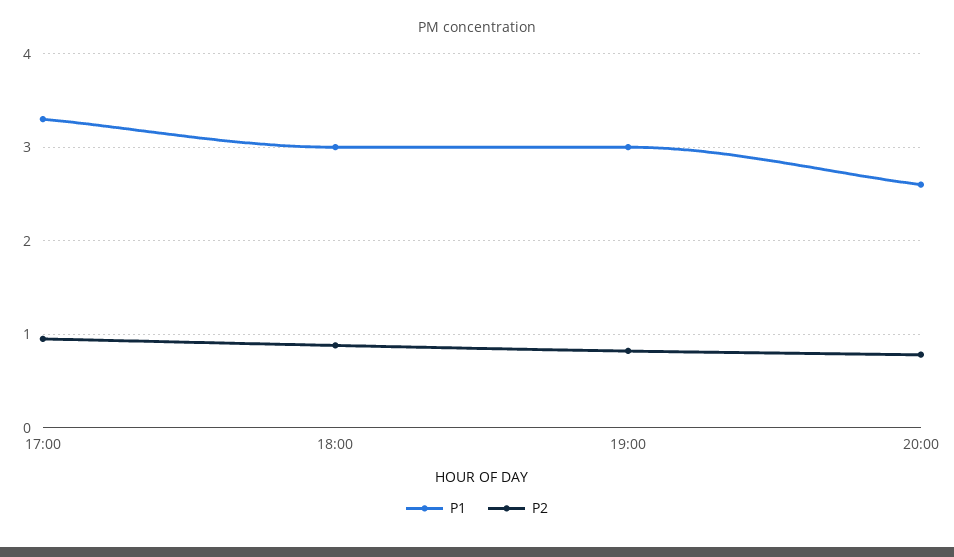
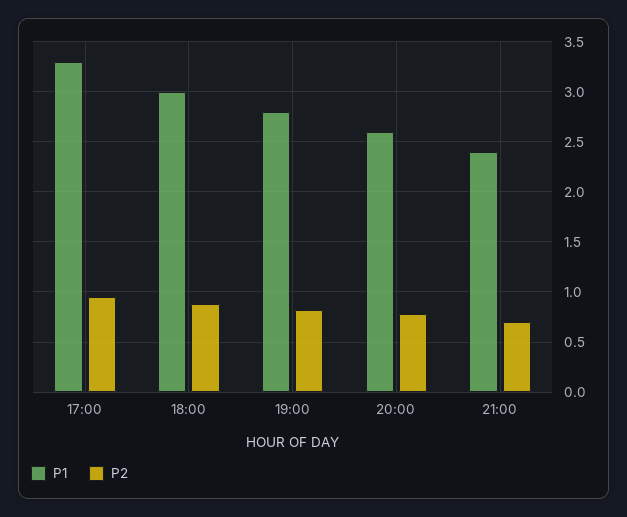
P1, 19:00: 3 -> 2.8
P1, 21:00: none -> 2.4
P2, 21:00: none -> 0.7

